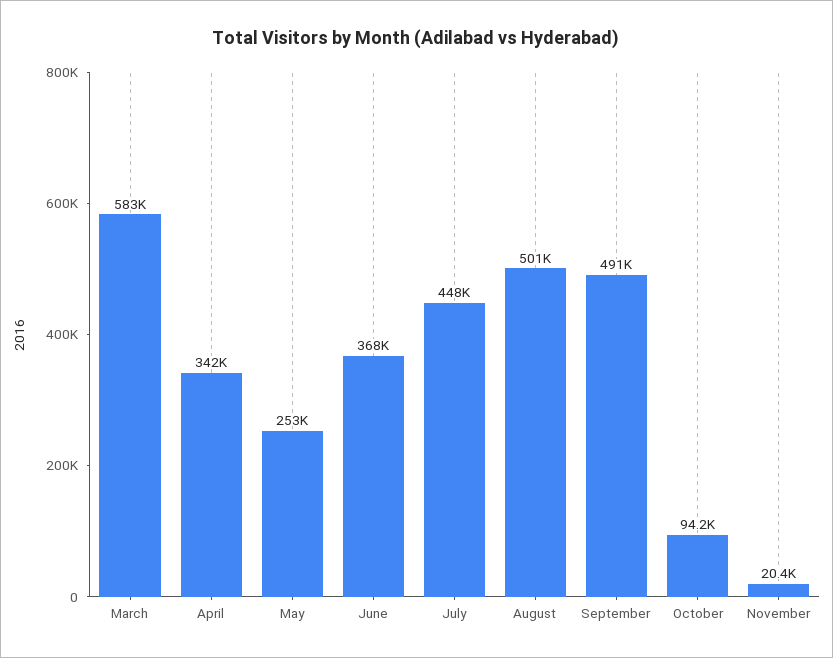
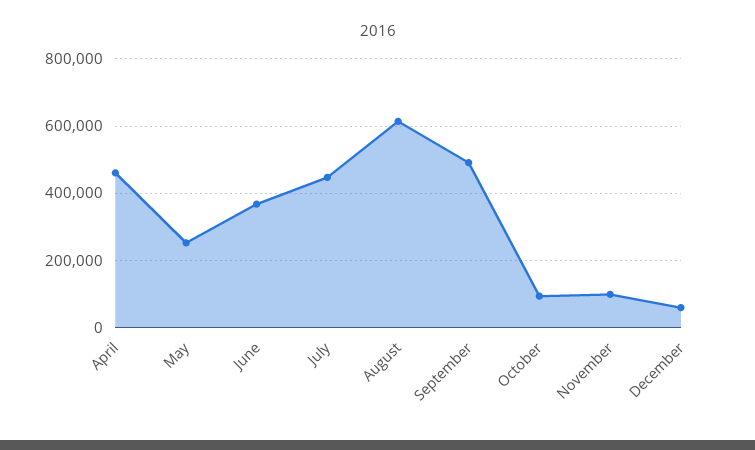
March: 583000 -> none
April: 342000 -> 460000
August: 501000 -> 620000
November: 20400 -> 100000
December: none -> 60000

